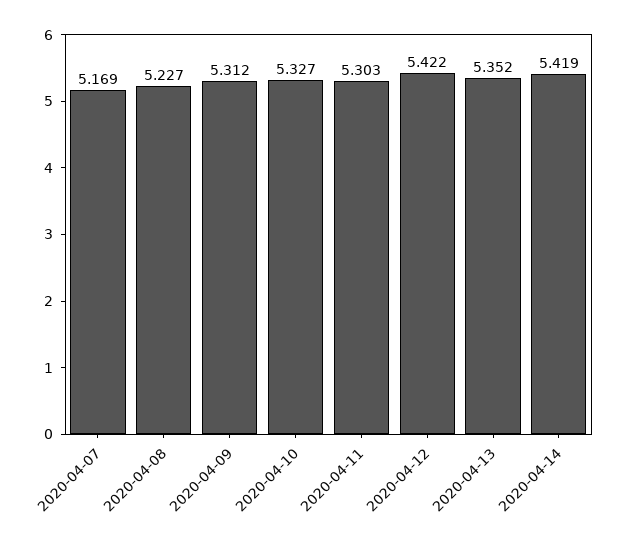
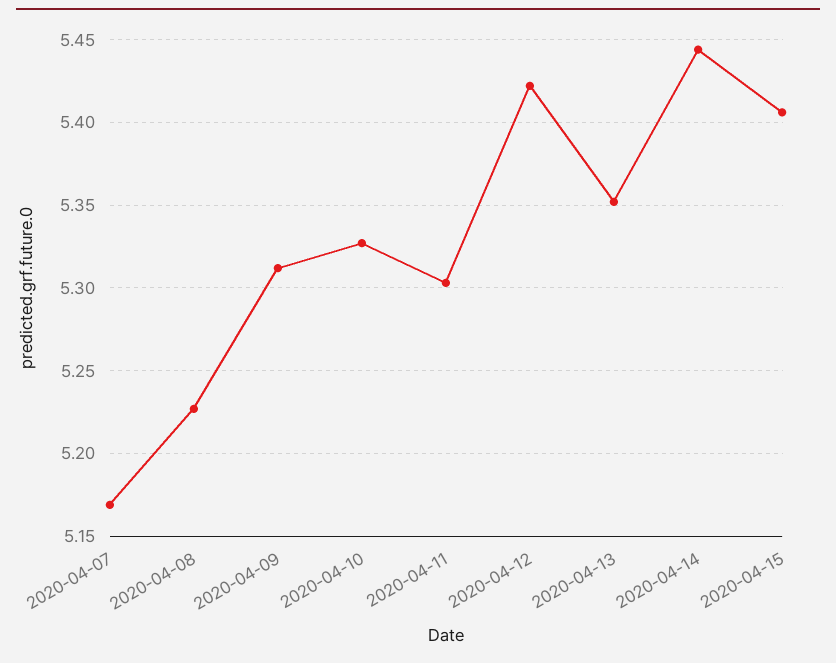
2020-04-14: 5.419 -> 5.445
2020-04-15: none -> 5.405

